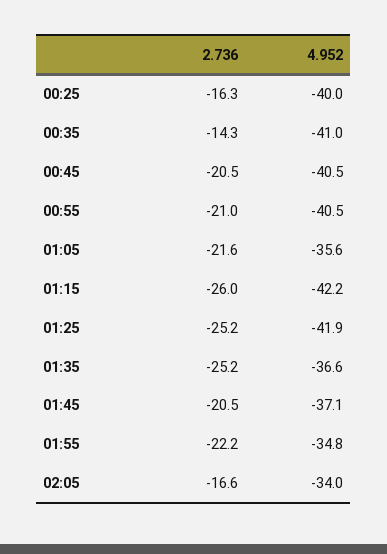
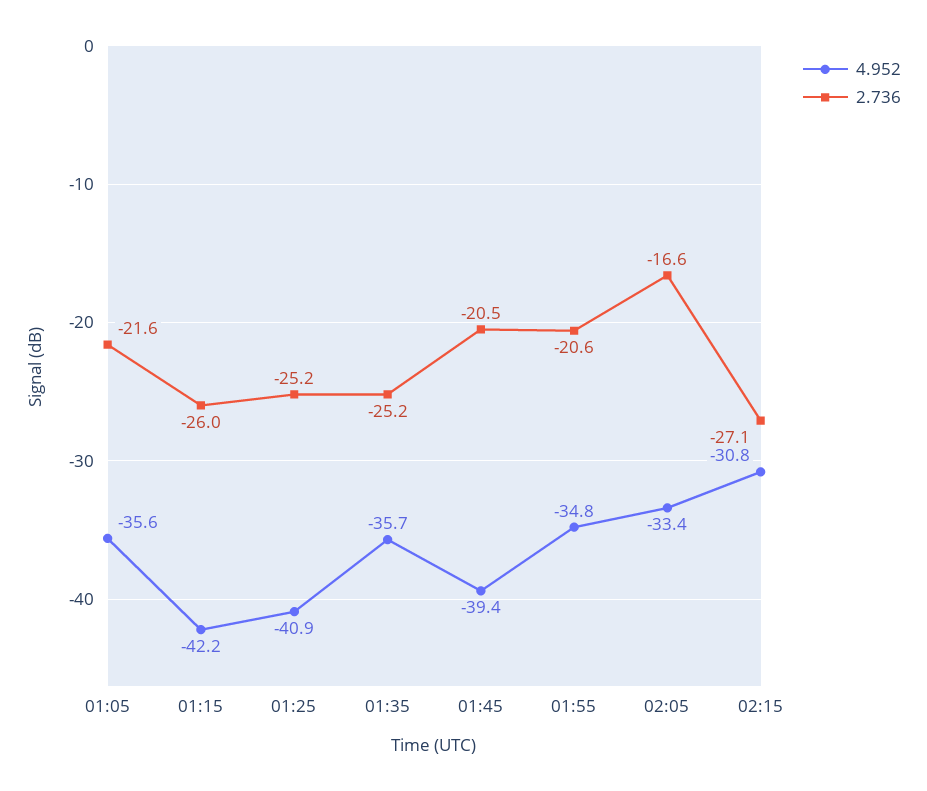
2.736, 00:25: -16.3 -> none
4.952, 00:25: -40 -> none
2.736, 00:35: -14.3 -> none
4.952, 00:35: -41 -> none
2.736, 00:45: -20.5 -> none
4.952, 00:45: -40.5 -> none
2.736, 00:55: -21 -> none
4.952, 00:55: -40.5 -> none
4.952, 01:25: -41.9 -> -40.9
4.952, 01:35: -36.6 -> -35.7
4.952, 01:45: -37.1 -> -39.4
2.736, 01:55: -22.2 -> -20.6
4.952, 02:05: -34 -> -33.4
4.952, 02:15: none -> -30.8
2.736, 02:15: none -> -27.1

